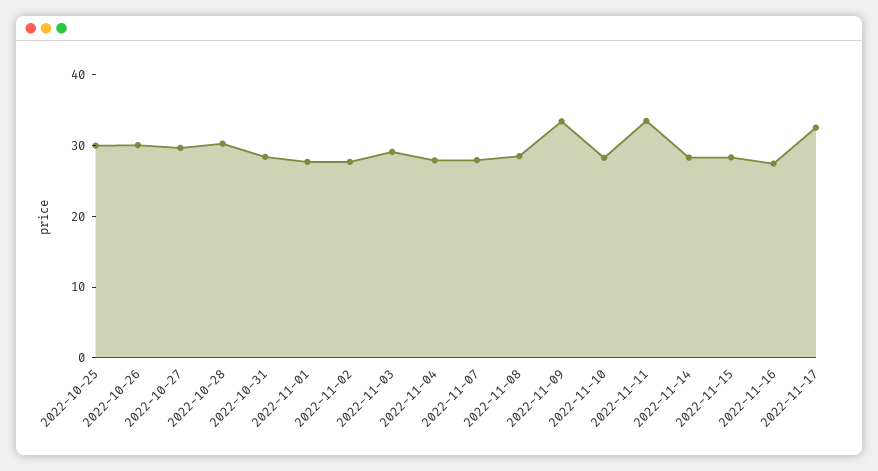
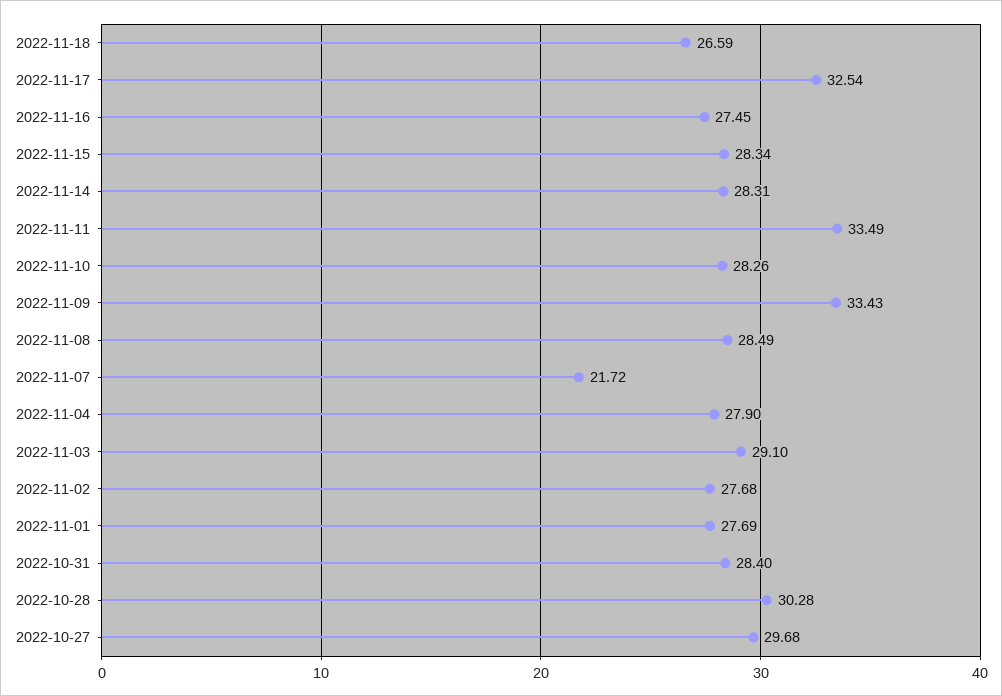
2022-10-25: 30 -> none
2022-10-26: 30 -> none
2022-11-07: 28 -> 21.72
2022-11-18: none -> 26.59

